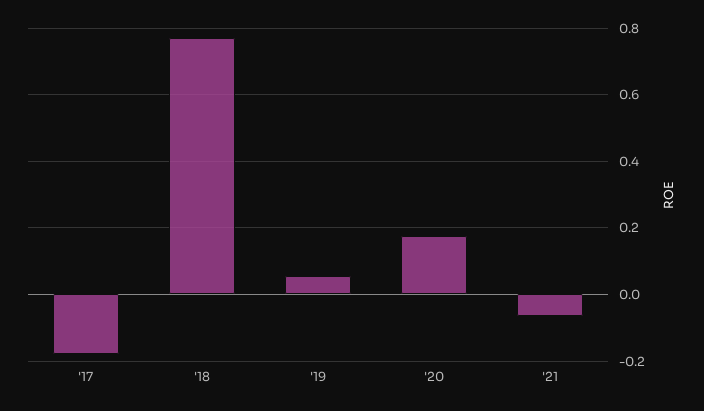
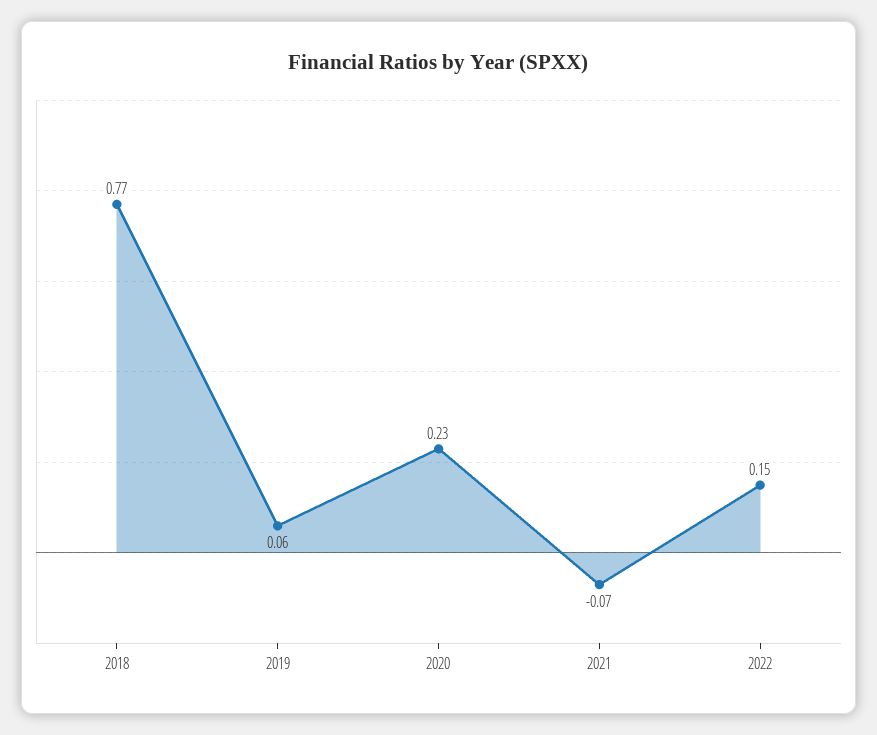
'17: -0.18 -> none
'20: 0.18 -> 0.23
2022: none -> 0.15

